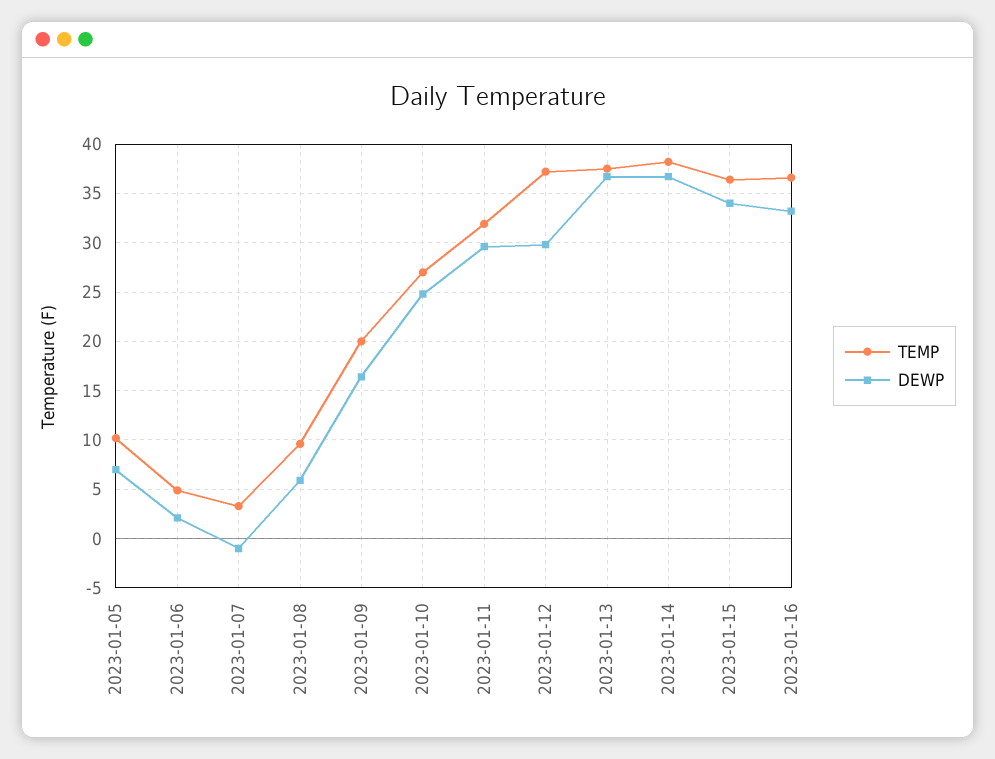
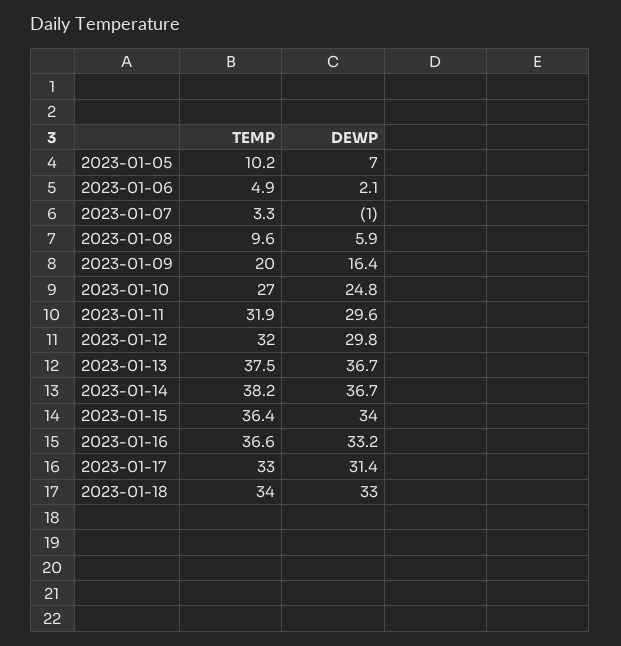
TEMP, 2023-01-12: 37 -> 32
TEMP, 2023-01-17: none -> 33
DEWP, 2023-01-17: none -> 31.4
TEMP, 2023-01-18: none -> 34
DEWP, 2023-01-18: none -> 33

